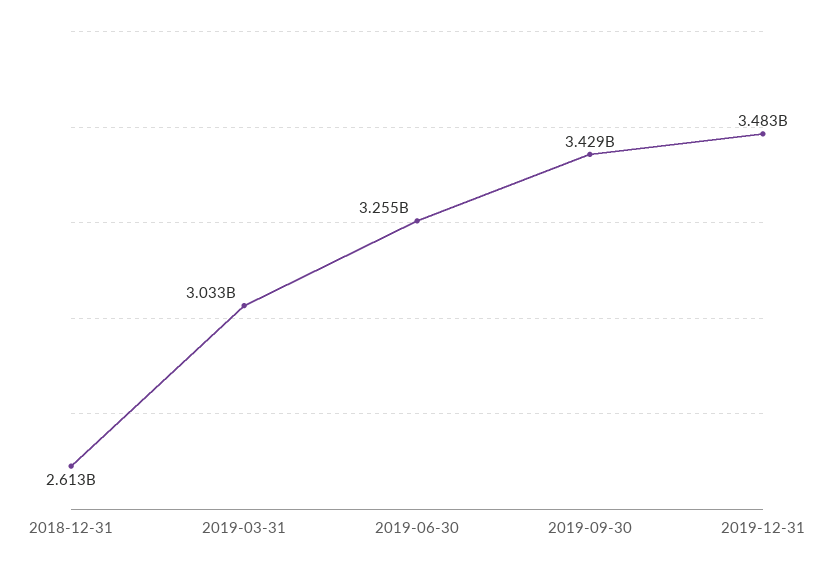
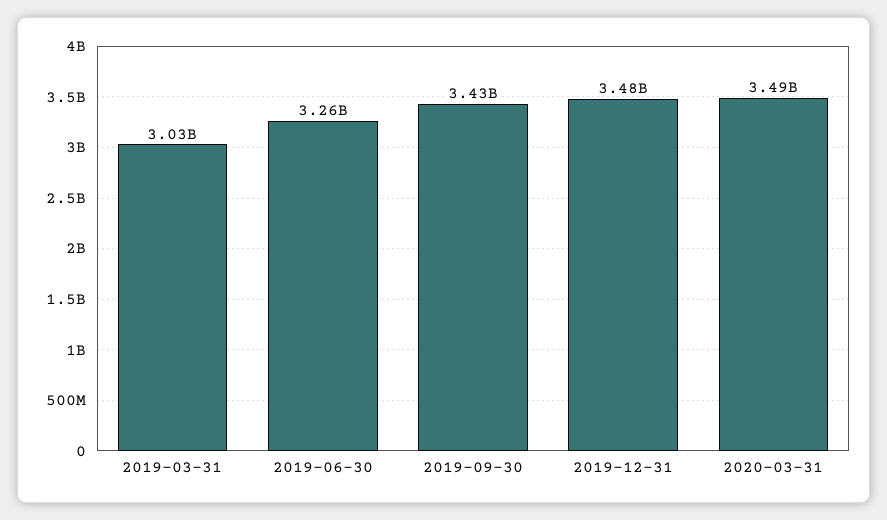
2018-12-31: 2613000000 -> none
2020-03-31: none -> 3490000000

